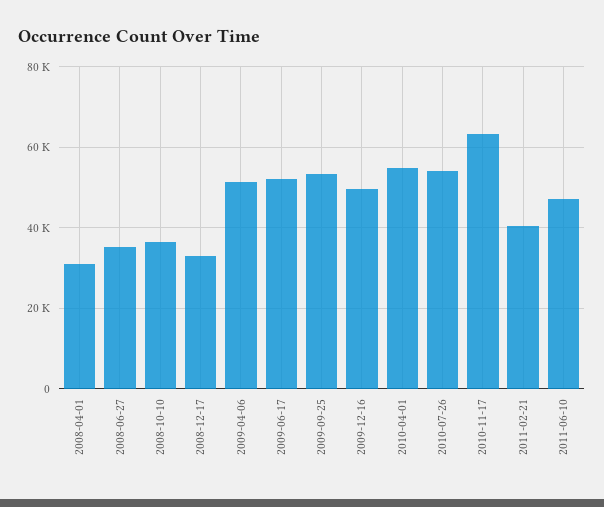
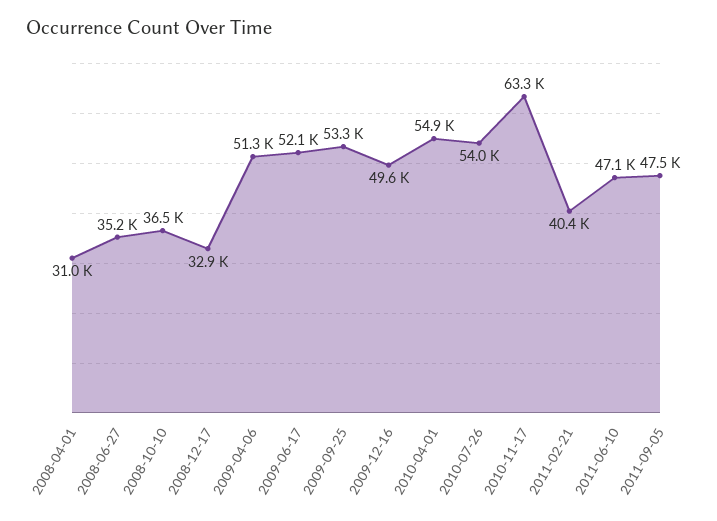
2011-09-05: none -> 47500

